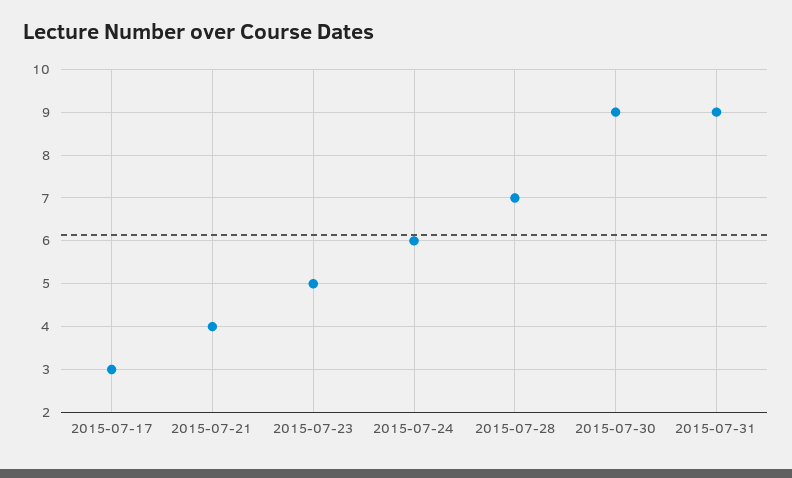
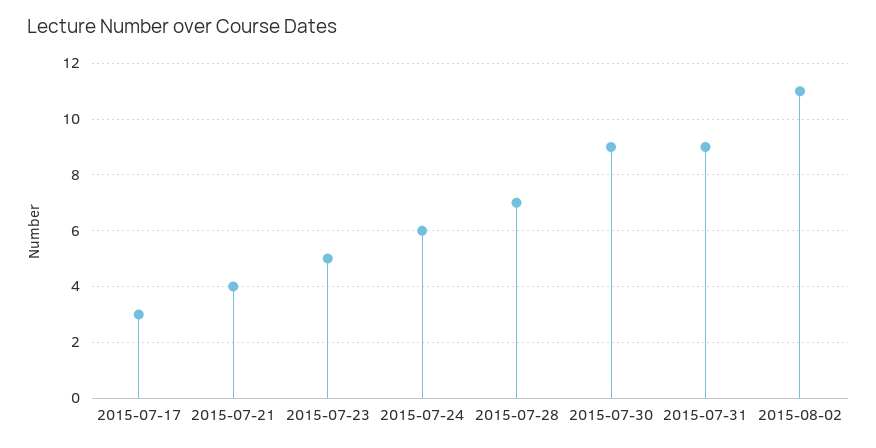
2015-08-02: none -> 11

